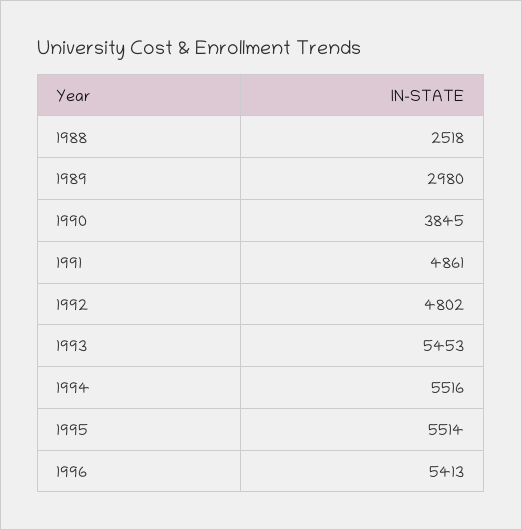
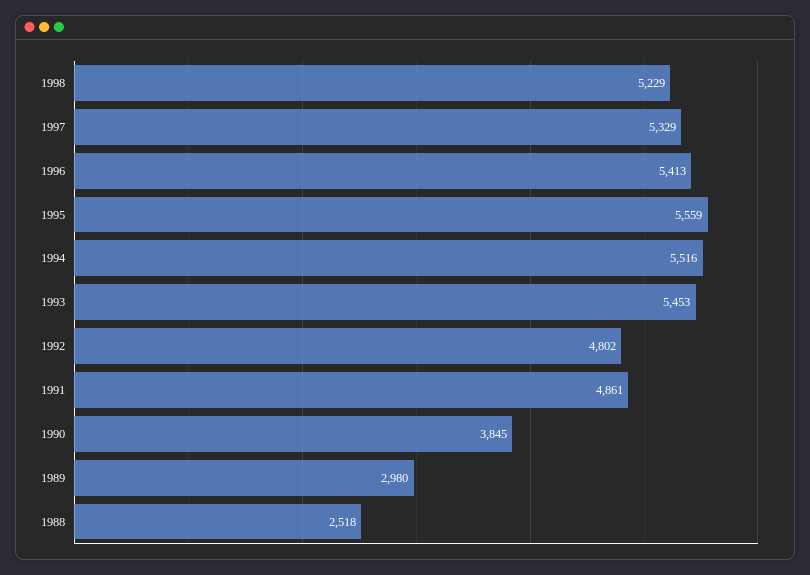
1995: 5514 -> 5559
1998: none -> 5229
1997: none -> 5329

